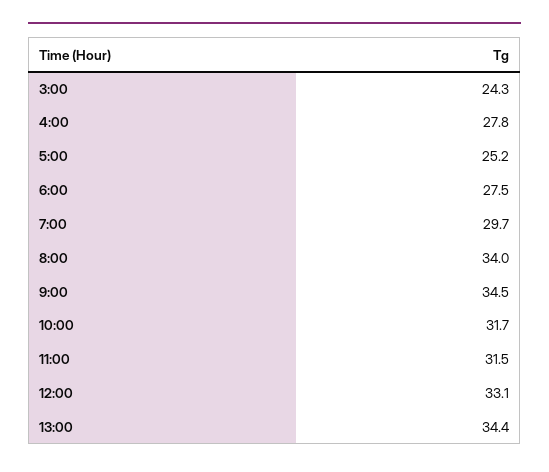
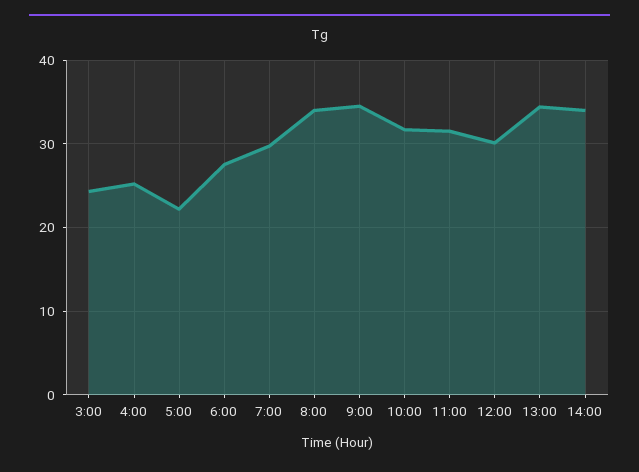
4:00: 27.8 -> 25
5:00: 25.2 -> 22
12:00: 33.1 -> 30
14:00: none -> 34

